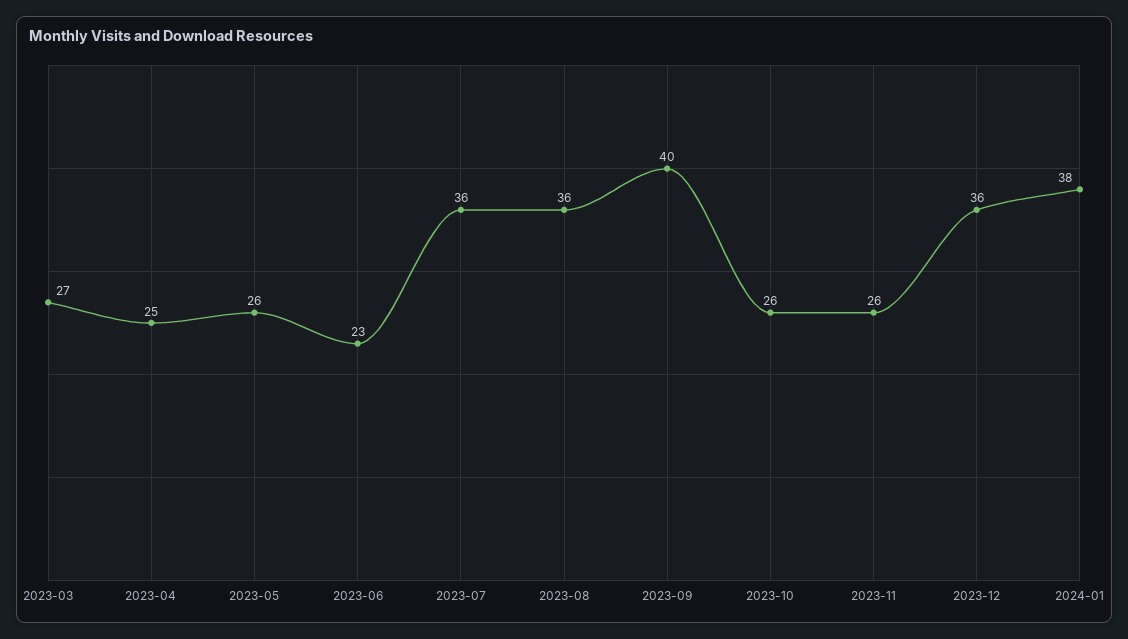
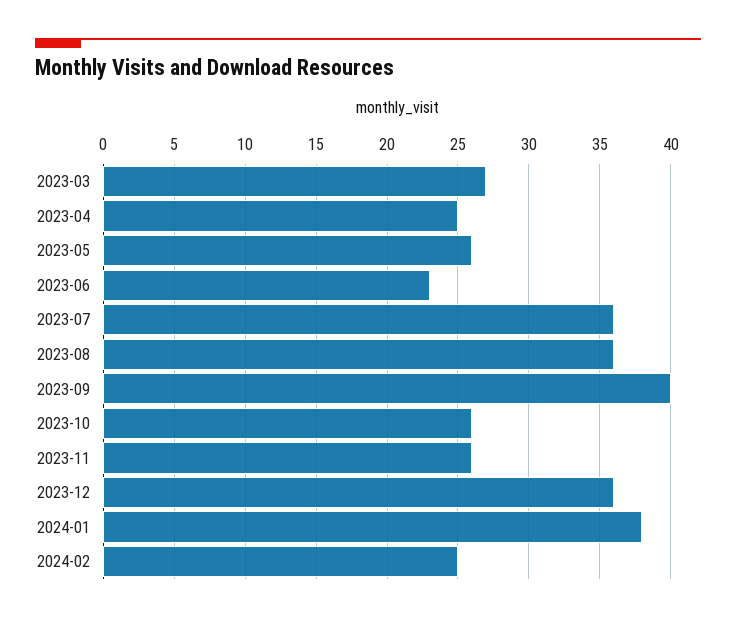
2024-02: none -> 25

